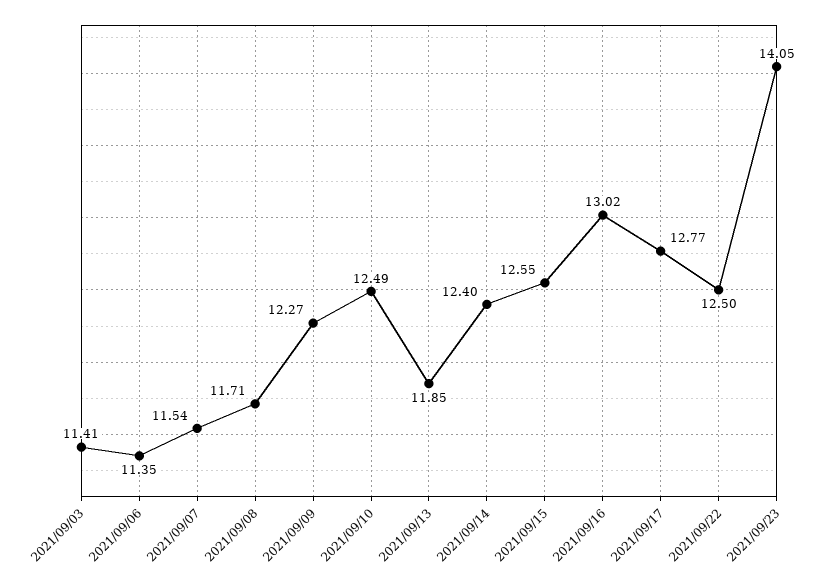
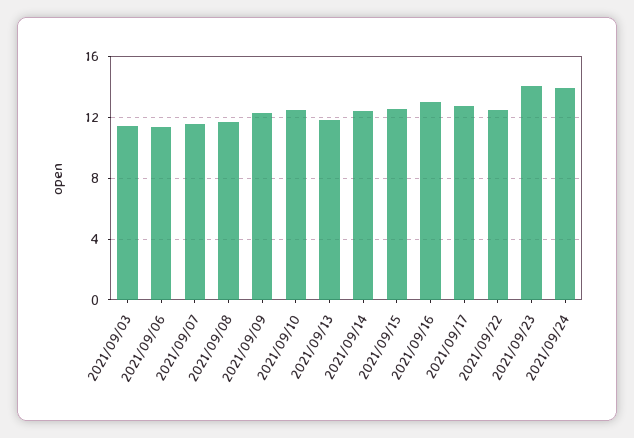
2021/09/24: none -> 14

